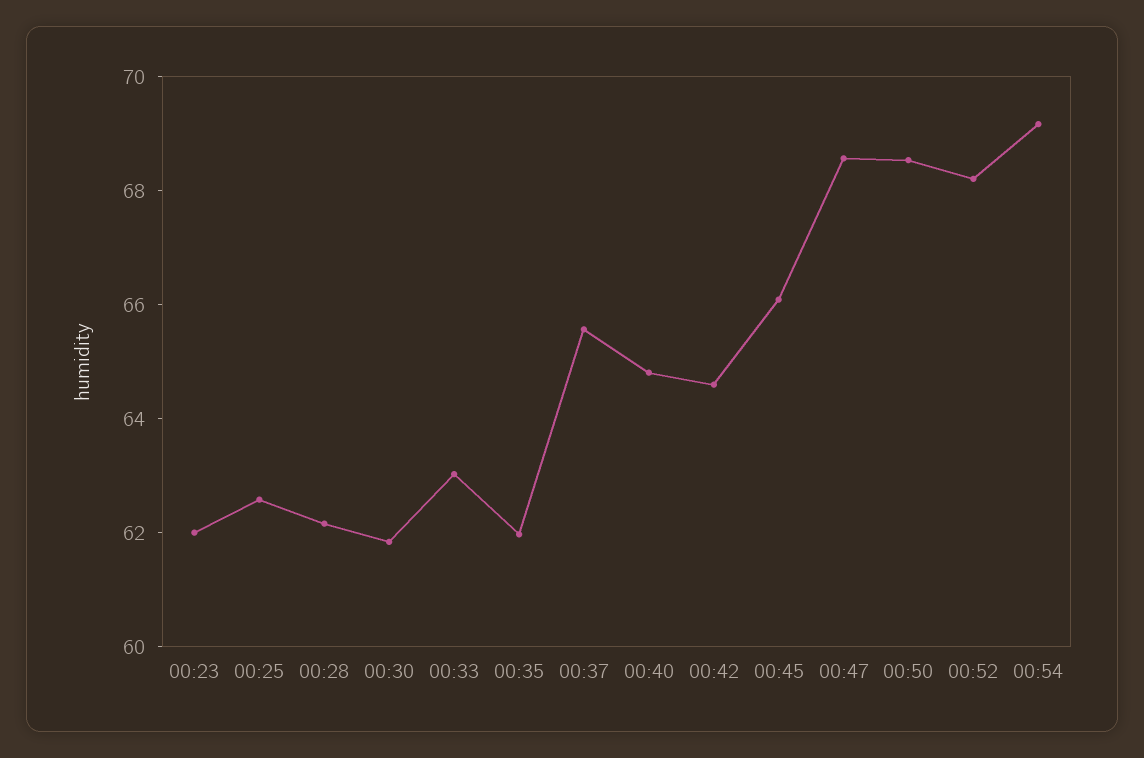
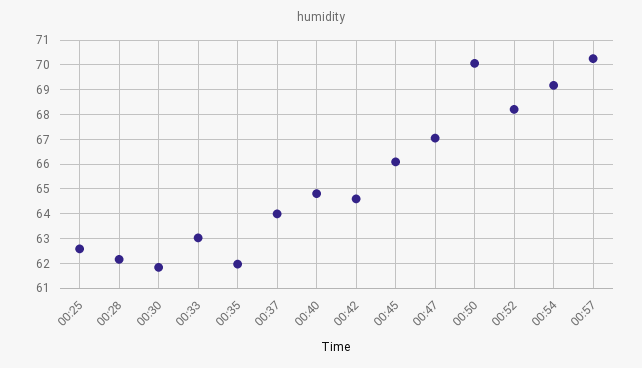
00:23: 62 -> none
00:37: 65.5 -> 64
00:47: 68.5 -> 67
00:50: 68.5 -> 70
00:57: none -> 70.25

